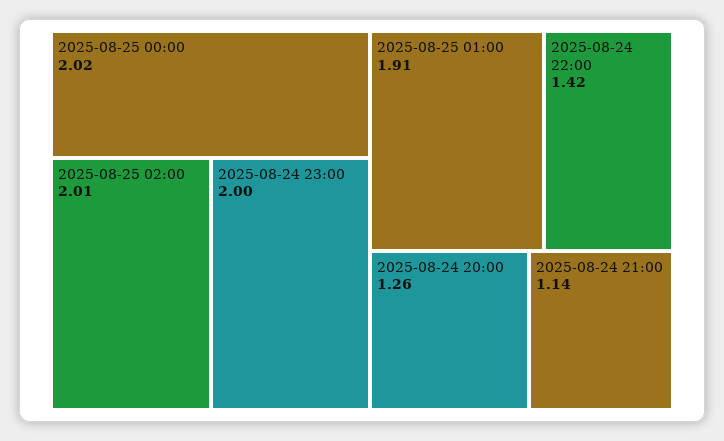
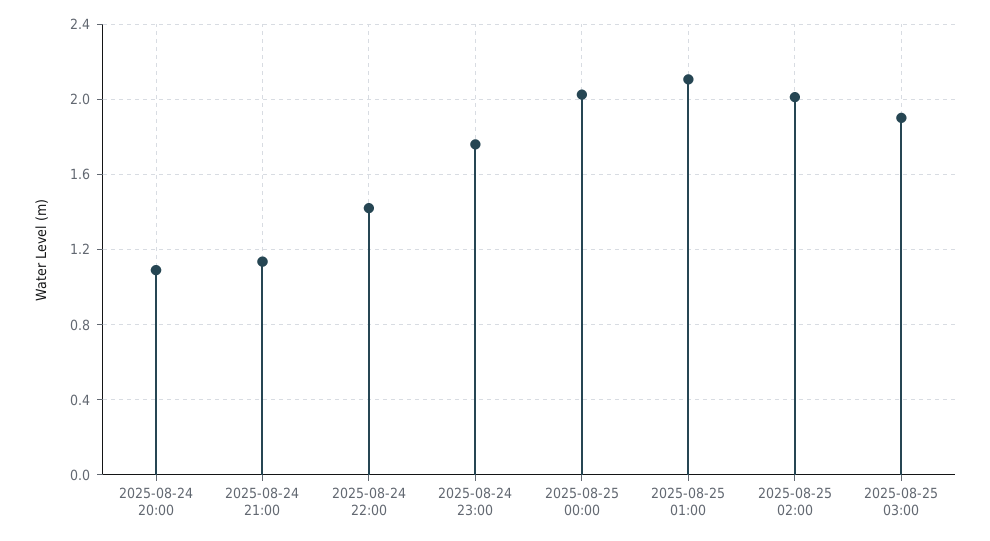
2025-08-24 23:00: 2 -> 1.75
2025-08-25 01:00: 1.91 -> 2.1
2025-08-24 20:00: 1.26 -> 1.1
2025-08-25 03:00: none -> 1.9

